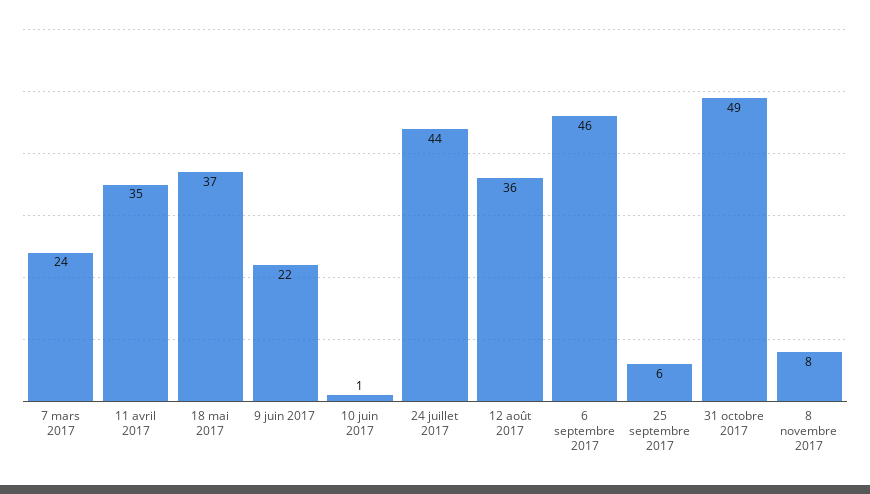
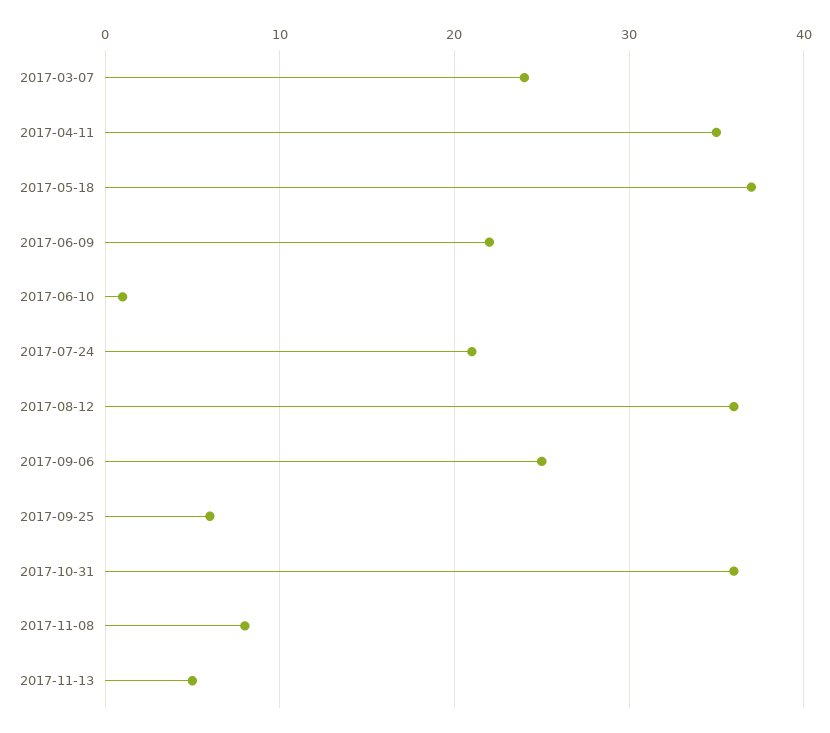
24 juillet 2017: 44 -> 21
6 septembre 2017: 46 -> 25
31 octobre 2017: 49 -> 36
2017-11-13: none -> 5

